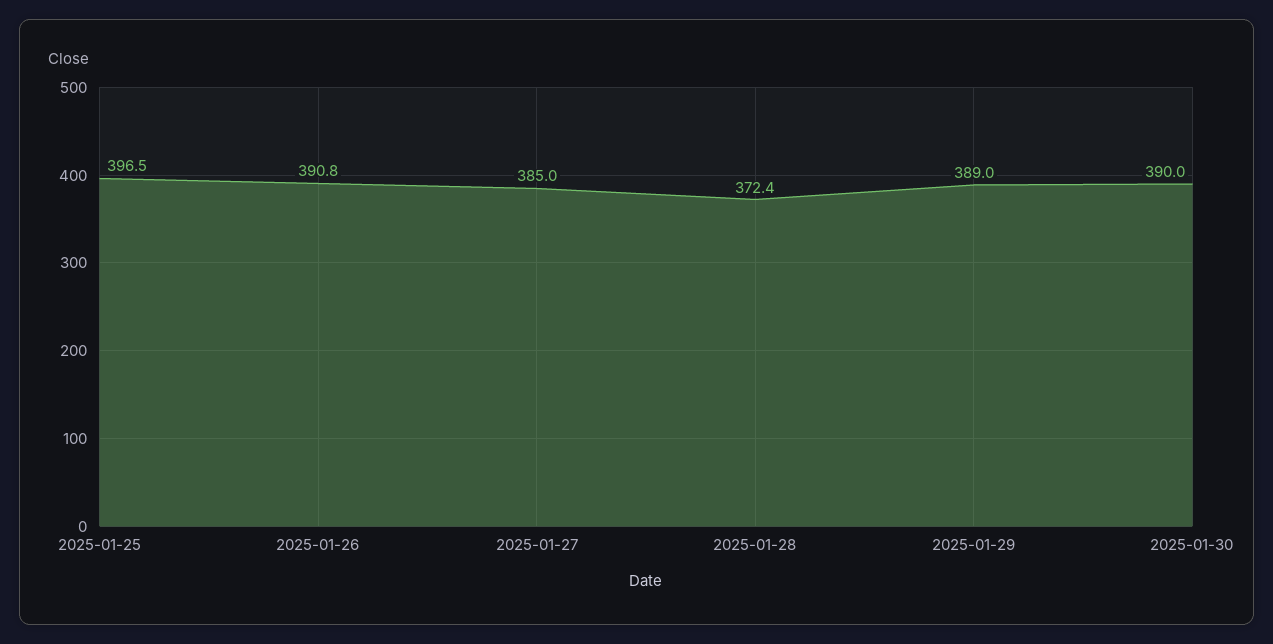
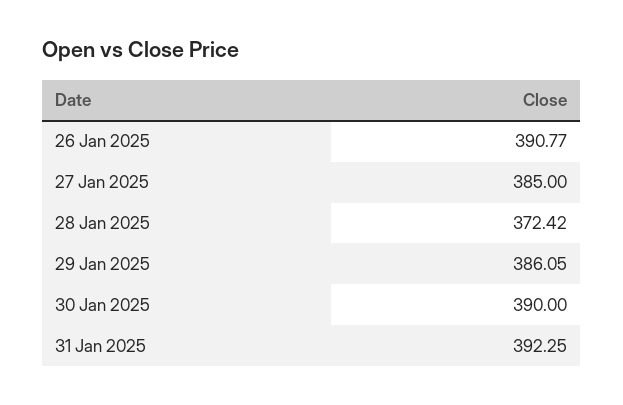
2025-01-25: 396.5 -> none
2025-01-29: 389 -> 386.05
31 Jan 2025: none -> 392.25

